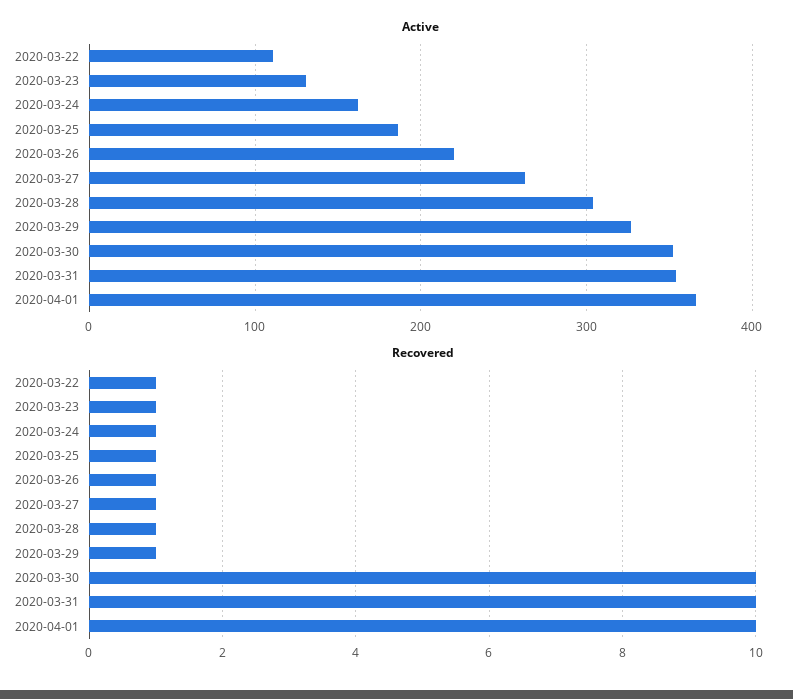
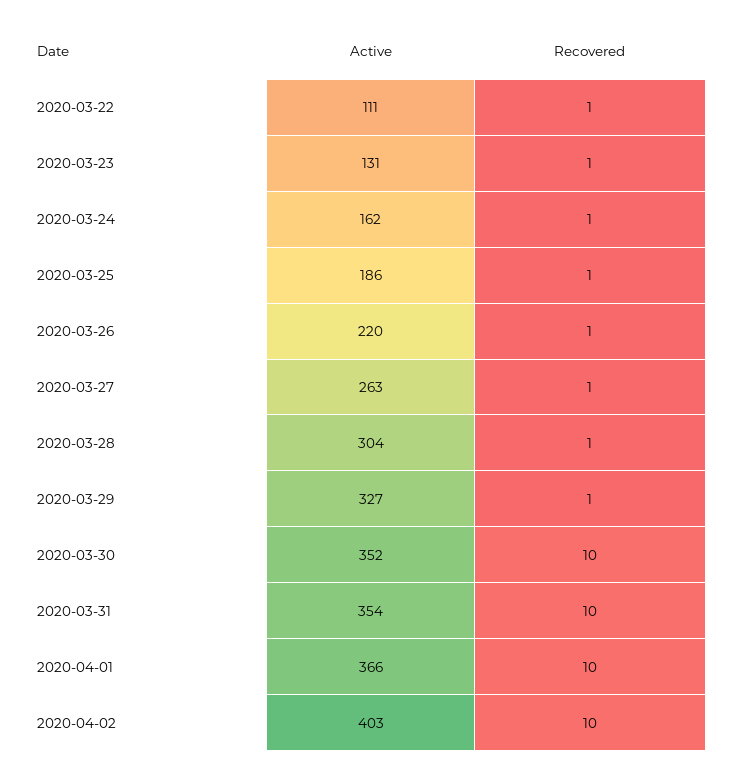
Active, 2020-04-02: none -> 403
Recovered, 2020-04-02: none -> 10

